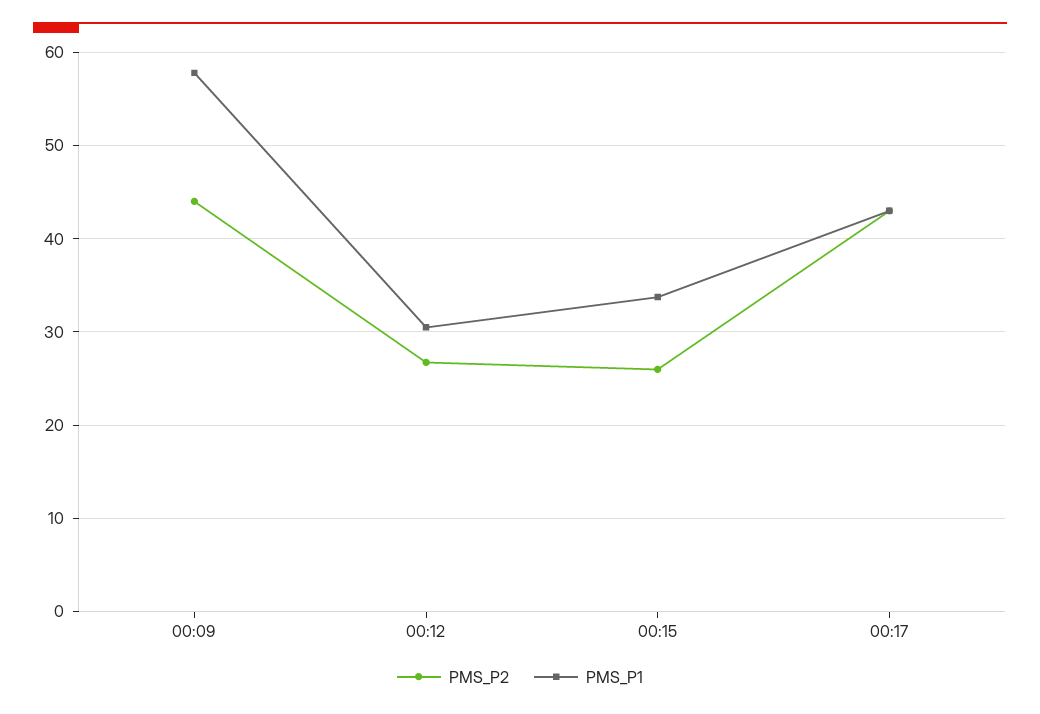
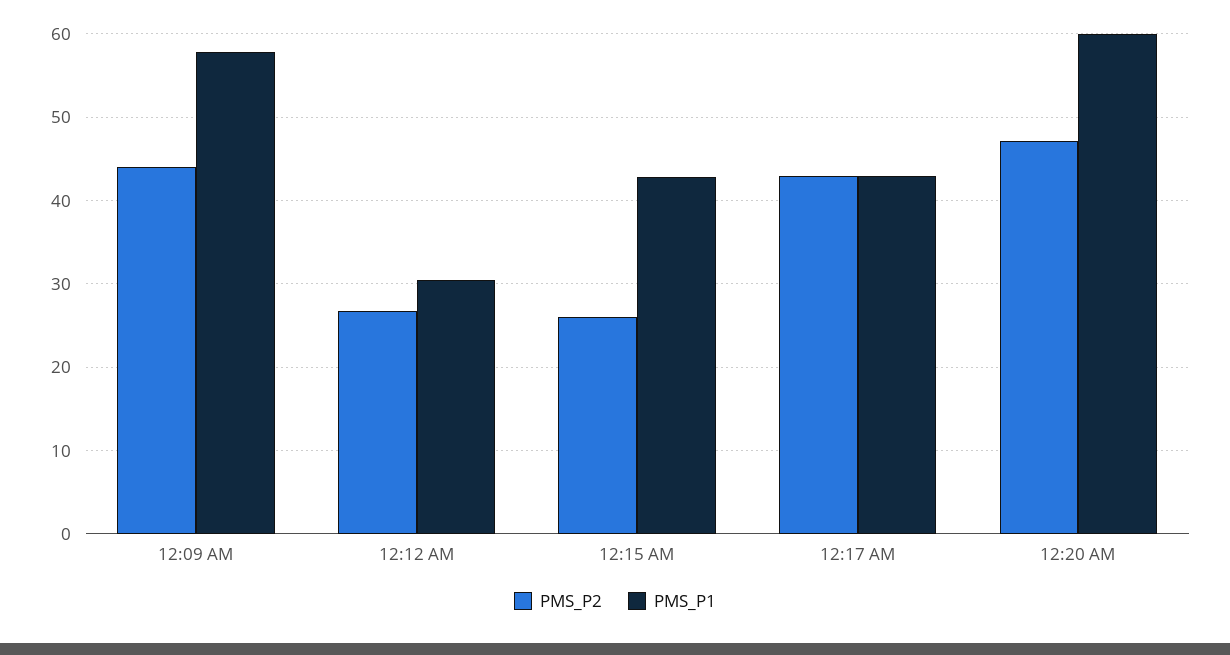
PMS_P1, 00:15: 34 -> 43
PMS_P2, 12:20 AM: none -> 47
PMS_P1, 12:20 AM: none -> 60

